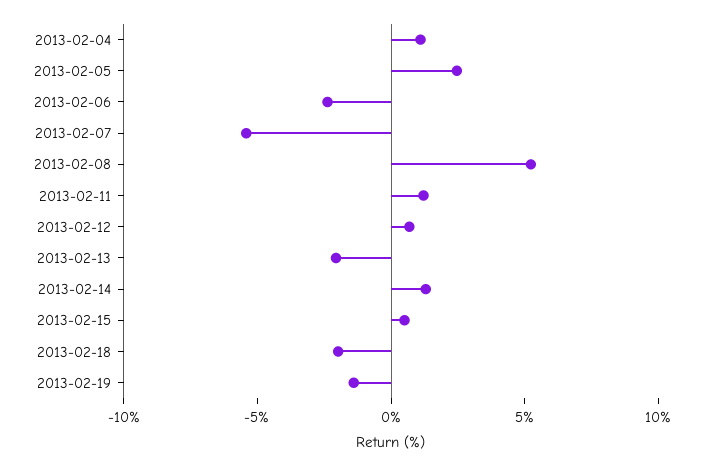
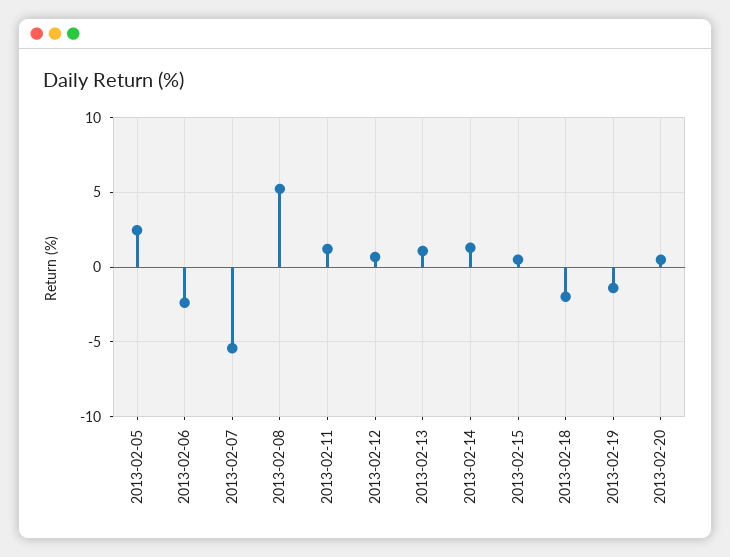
2013-02-04: 1 -> none
2013-02-13: -2 -> 1
2013-02-20: none -> 0.5

